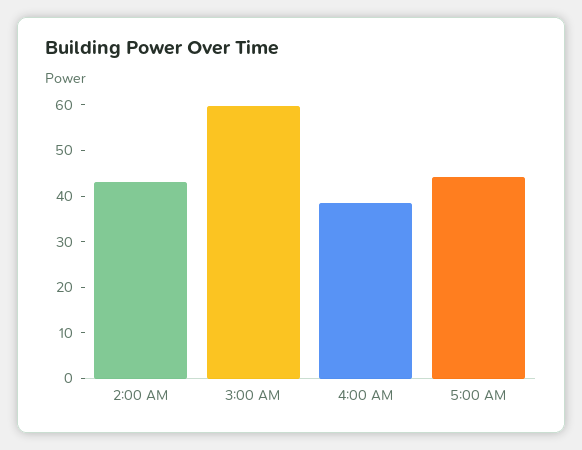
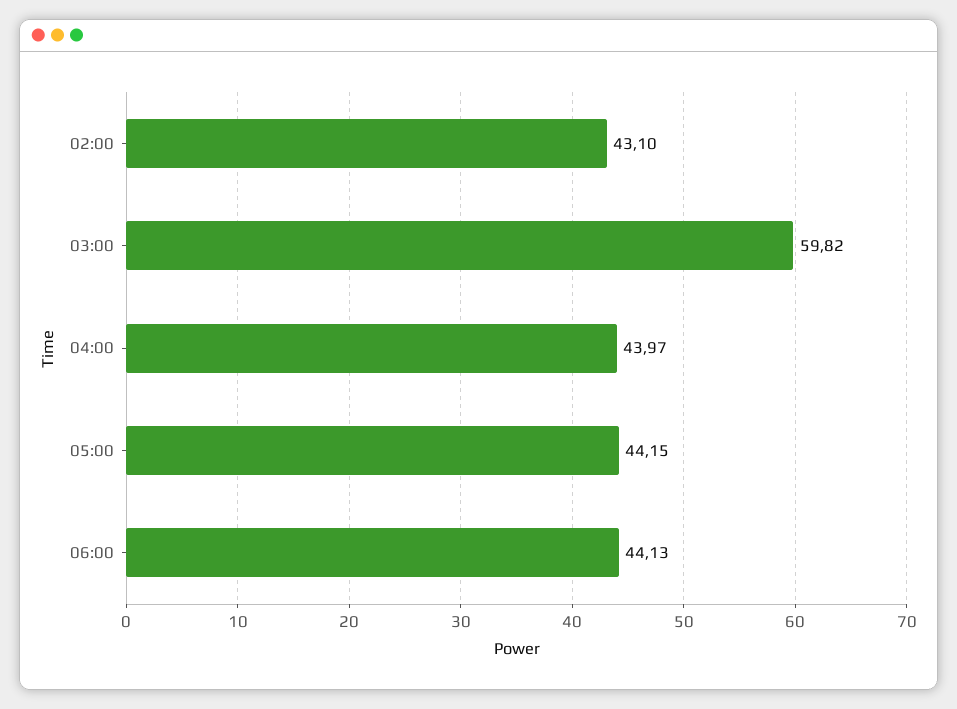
4:00 AM: 38 -> 43.97
06:00: none -> 44.13

